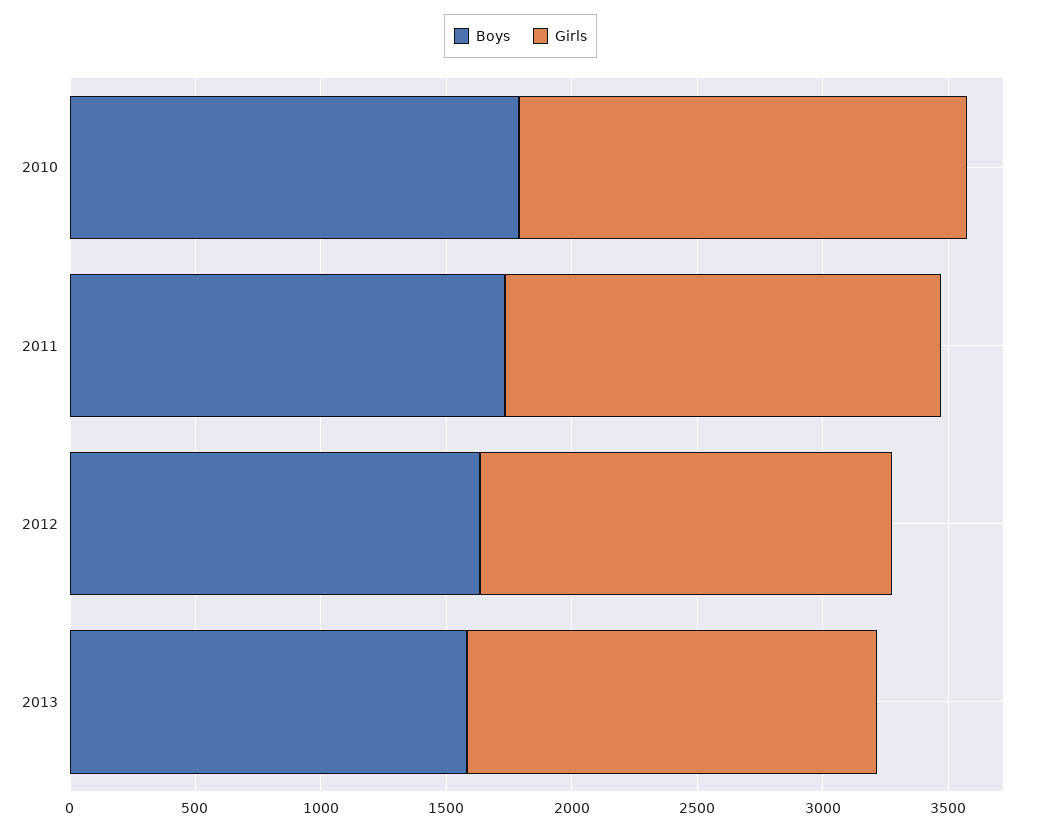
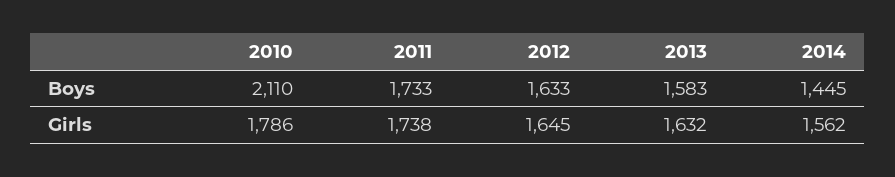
Boys, 2010: 1800 -> 2110
Boys, 2014: none -> 1445
Girls, 2014: none -> 1562

